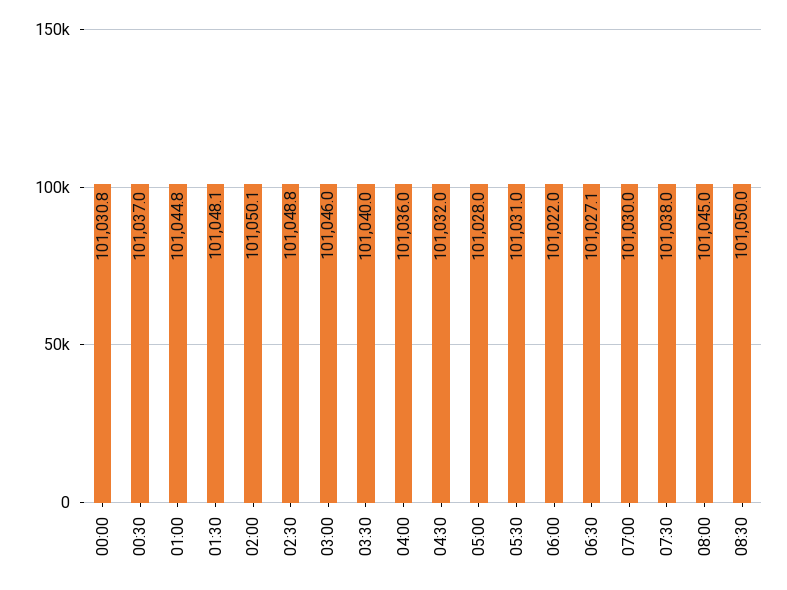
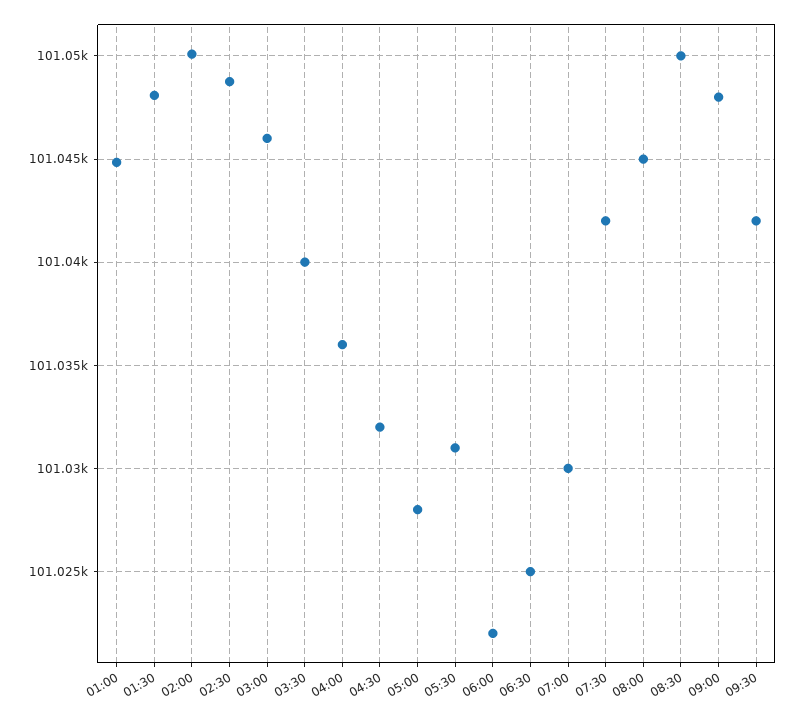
00:00: 101030.8 -> none
00:30: 101037 -> none
06:30: 101027.1 -> 101025
07:30: 101038 -> 101042
09:00: none -> 101048
09:30: none -> 101042

